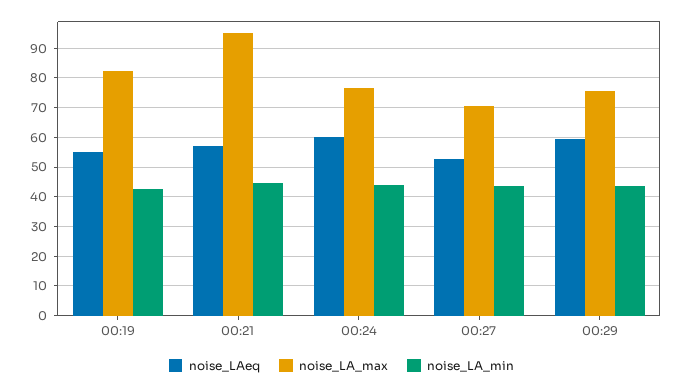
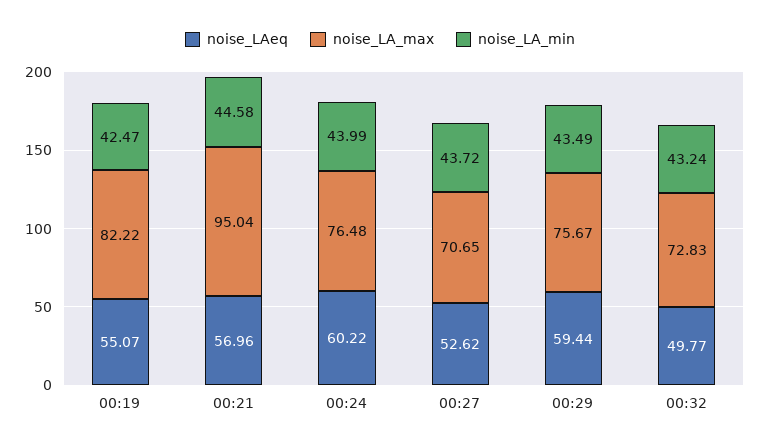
noise_LAeq, 00:32: none -> 49.77
noise_LA_max, 00:32: none -> 72.83
noise_LA_min, 00:32: none -> 43.24

